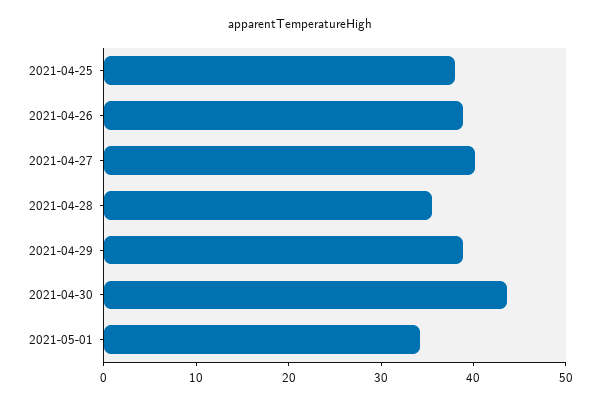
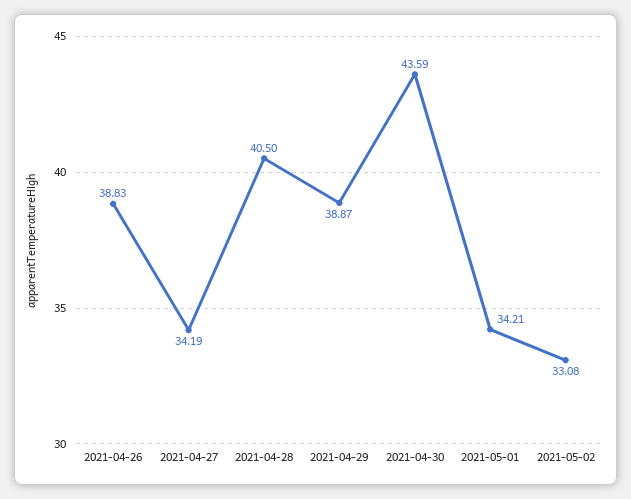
2021-04-25: 38 -> none
2021-04-27: 40 -> 34.19
2021-04-28: 36 -> 40.5
2021-05-02: none -> 33.08

